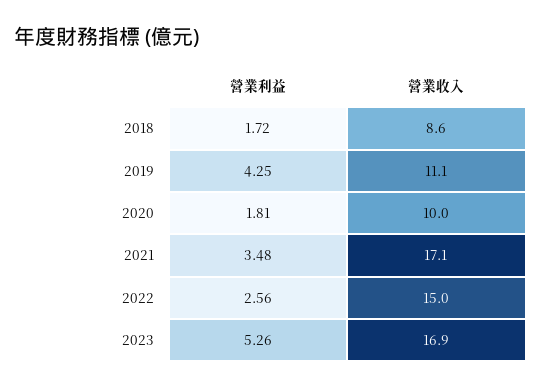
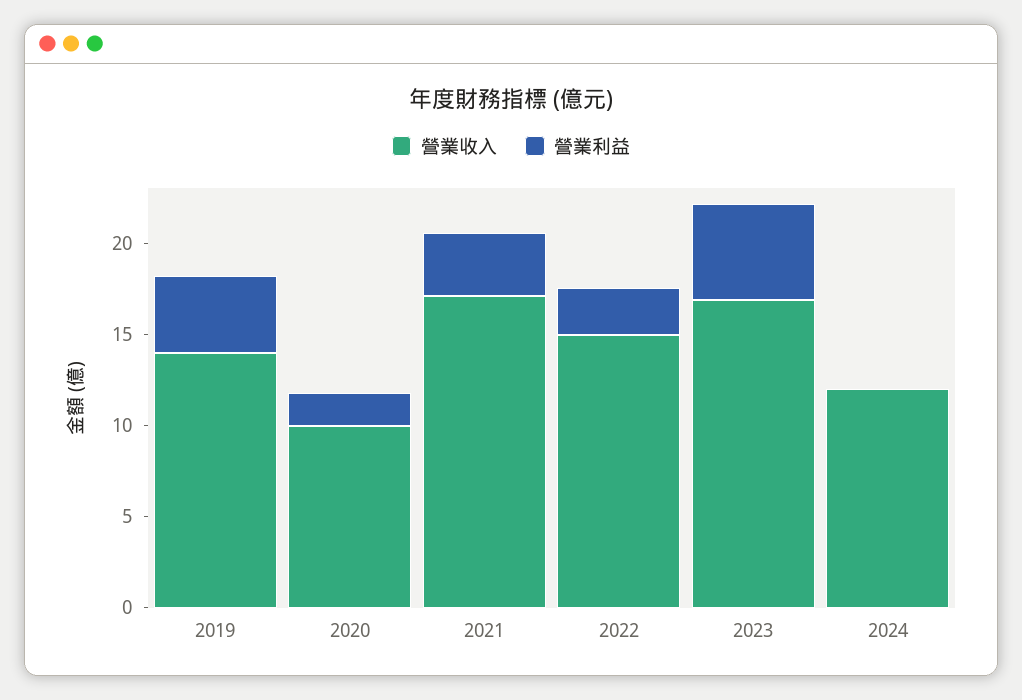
營業利益, 2018: 1.72 -> none
營業收入, 2018: 8.6 -> none
營業收入, 2019: 11.1 -> 14
營業收入, 2024: none -> 12
營業利益, 2024: none -> 0

